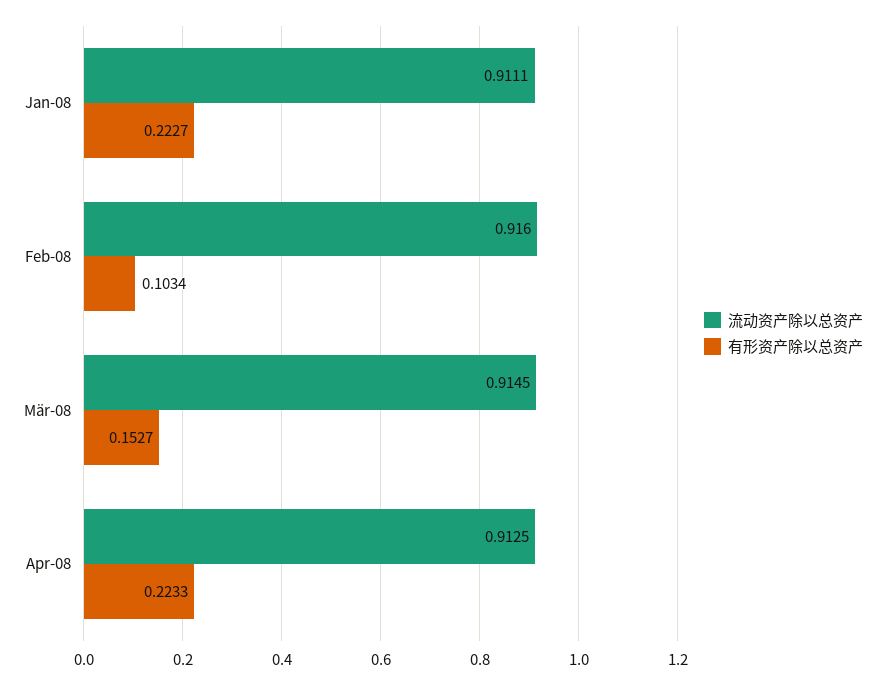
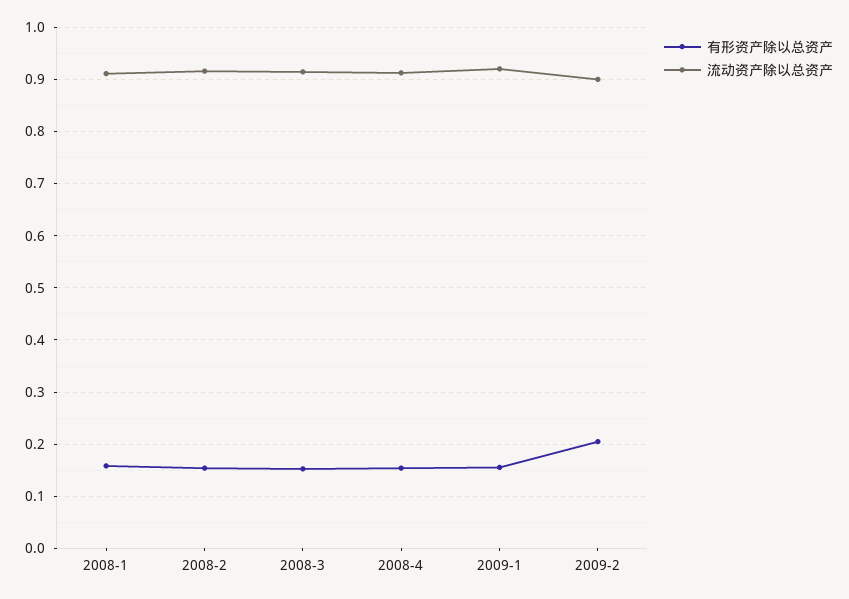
有形资产除以总资产, Jan-08: 0.2227 -> 0.16
有形资产除以总资产, Feb-08: 0.1034 -> 0.16
有形资产除以总资产, Apr-08: 0.2233 -> 0.16
有形资产除以总资产, 2009-1: none -> 0.16
流动资产除以总资产, 2009-1: none -> 0.92
有形资产除以总资产, 2009-2: none -> 0.2
流动资产除以总资产, 2009-2: none -> 0.9

